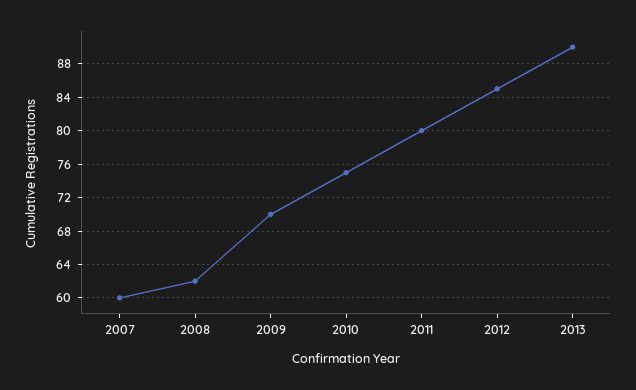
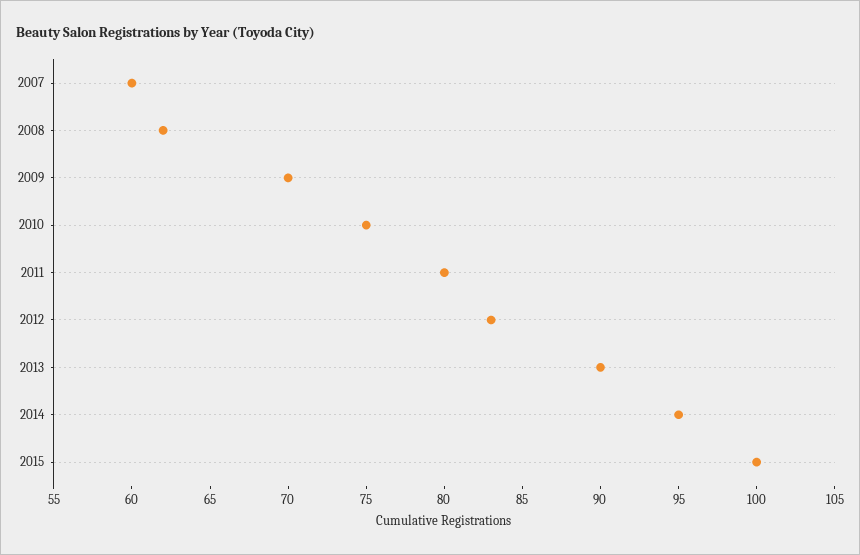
2012: 85 -> 83
2014: none -> 95
2015: none -> 100

